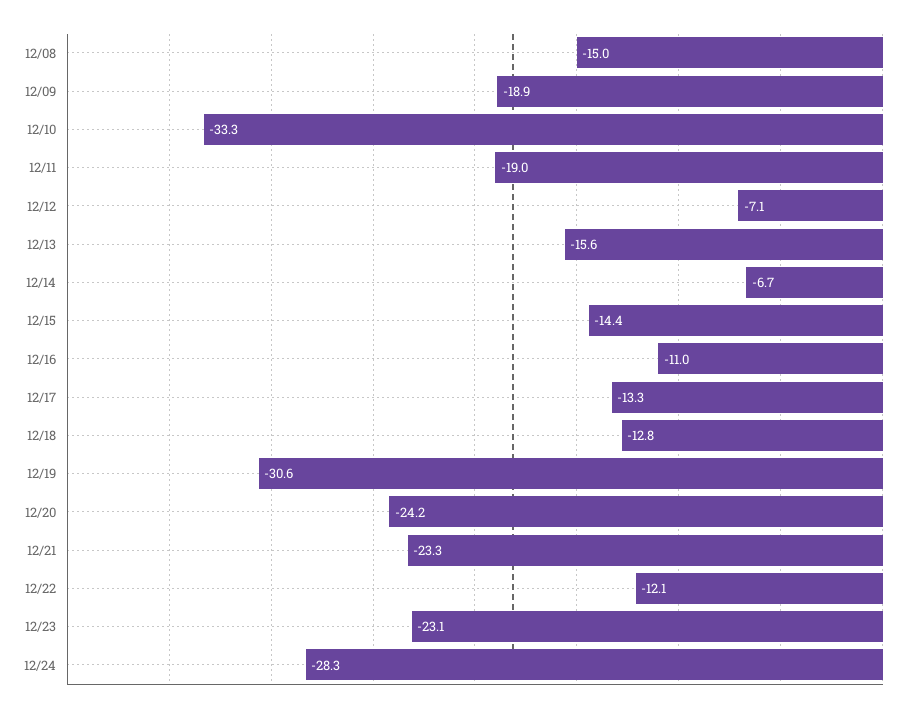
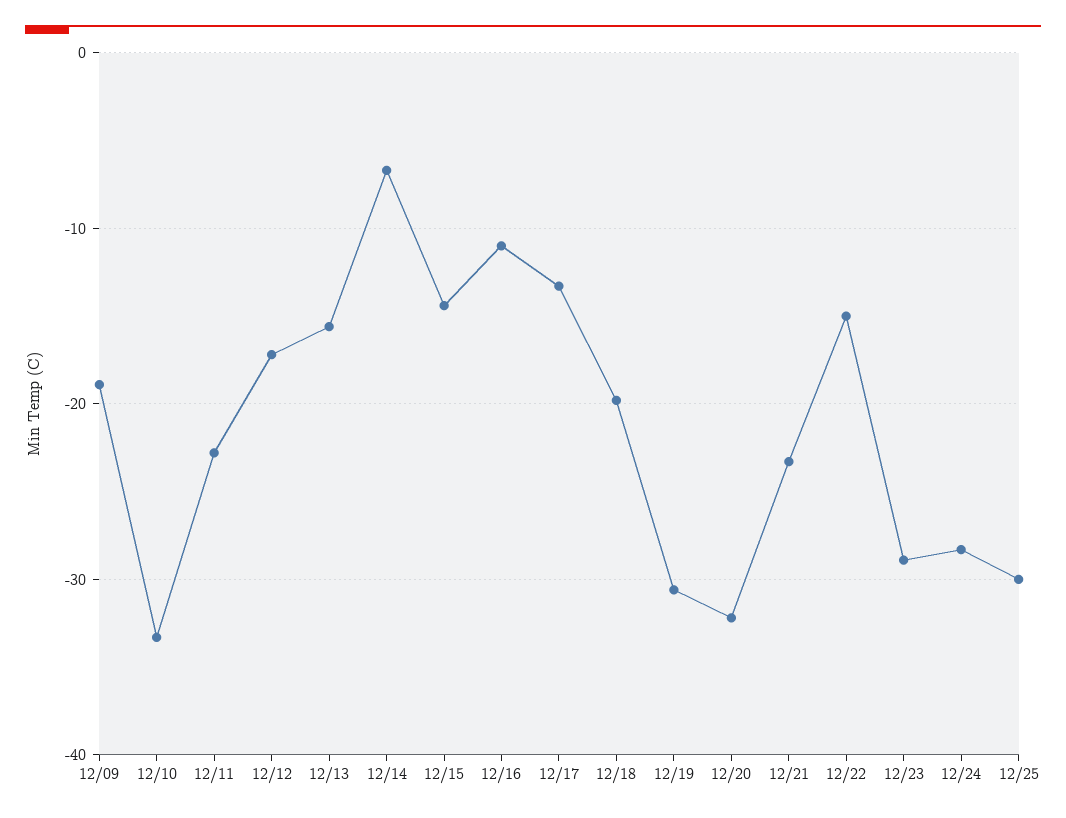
12/08: -15 -> none
12/11: -19 -> -23
12/12: -7.1 -> -17
12/18: -12.8 -> -20
12/20: -24.2 -> -32
12/22: -12.1 -> -15
12/23: -23.1 -> -29
12/25: none -> -30

